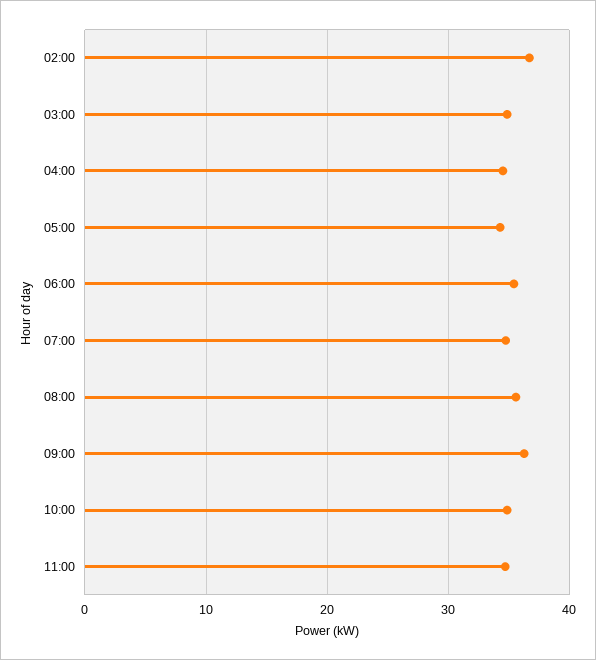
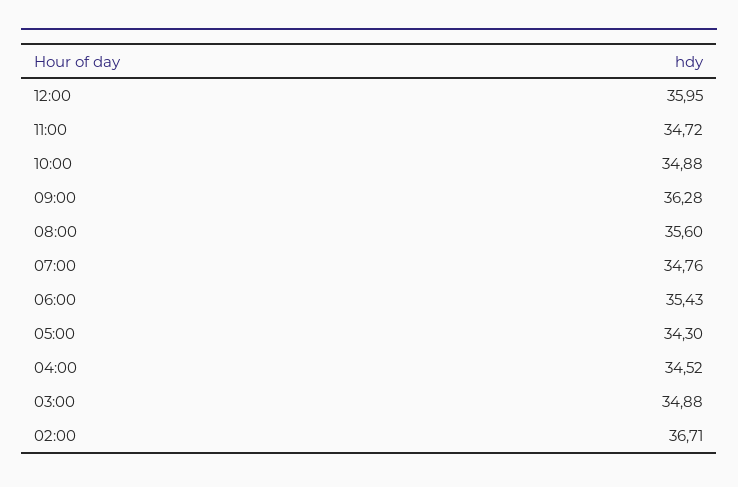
12:00: none -> 35.95

